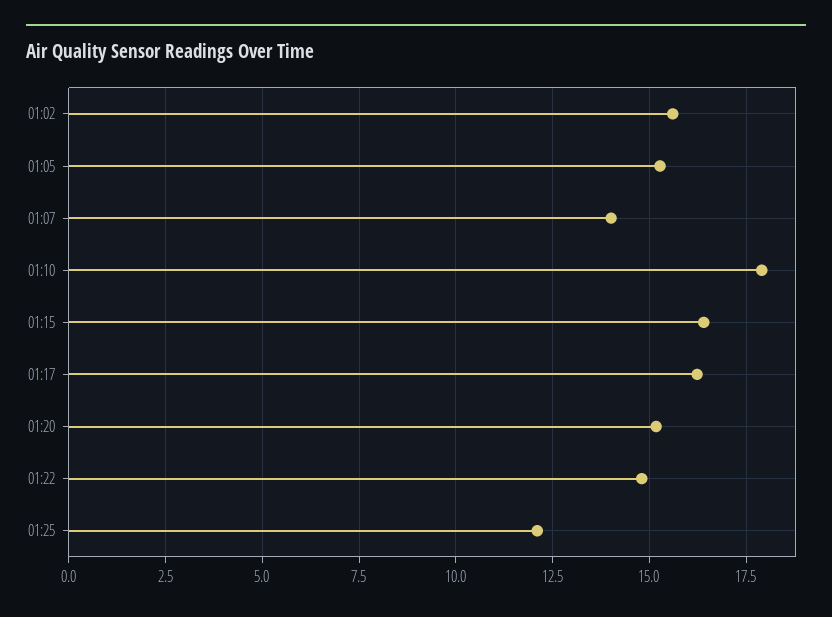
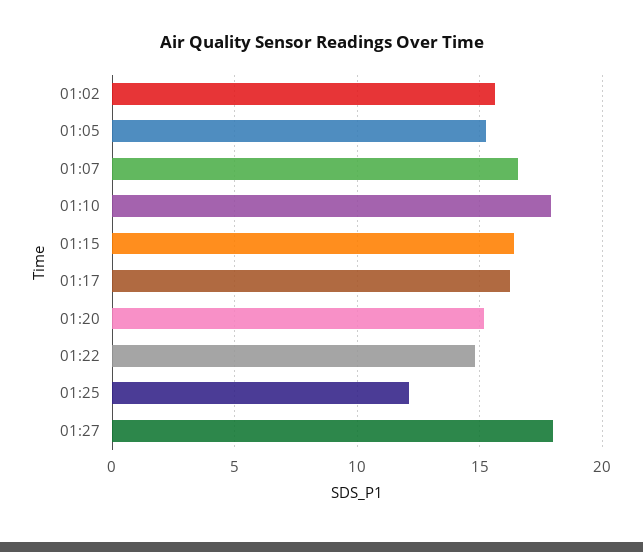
01:07: 14 -> 16.5
01:27: none -> 18

